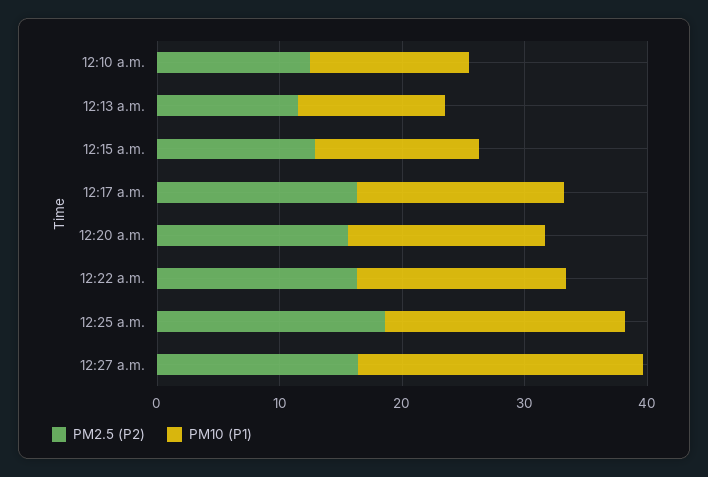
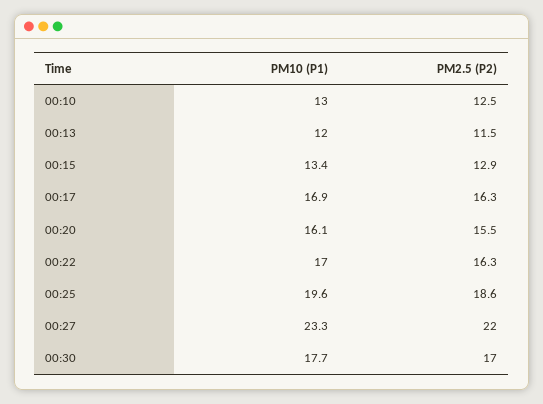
PM2.5 (P2), 12:27 a.m.: 16 -> 22
PM10 (P1), 00:30: none -> 17.7
PM2.5 (P2), 00:30: none -> 17

